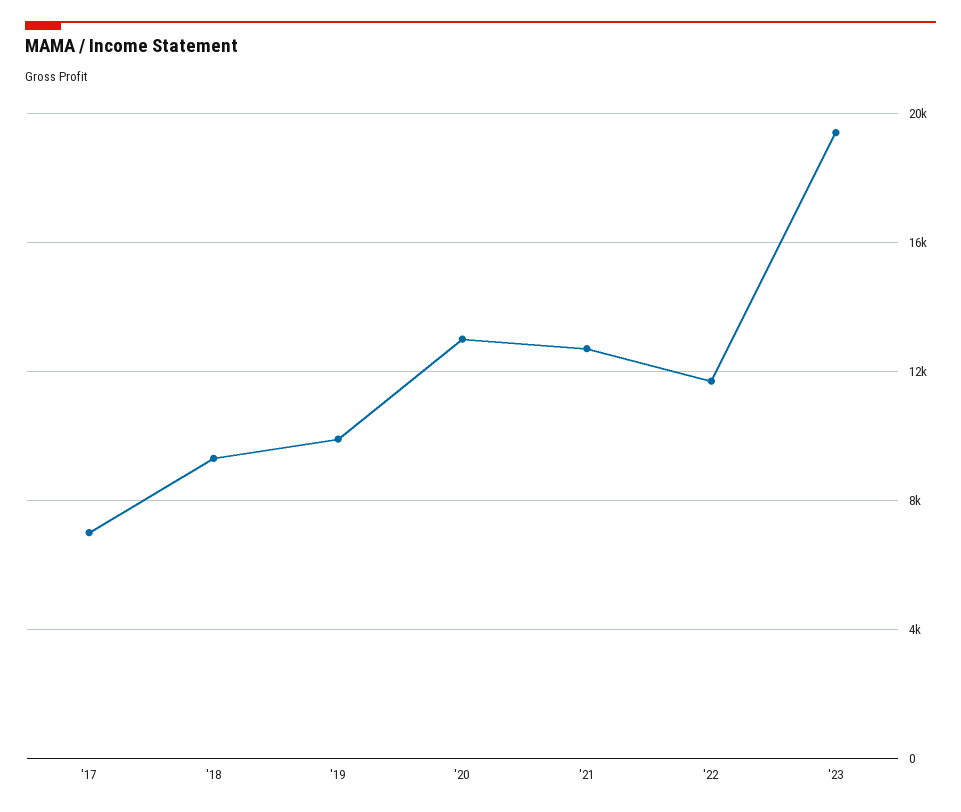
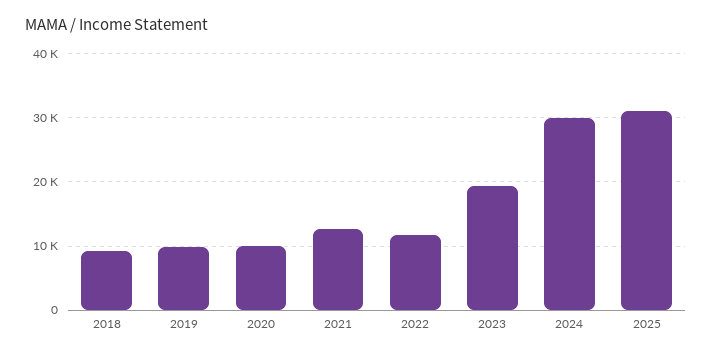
'17: 7000 -> none
'20: 13000 -> 10000
2024: none -> 30000
2025: none -> 31000

